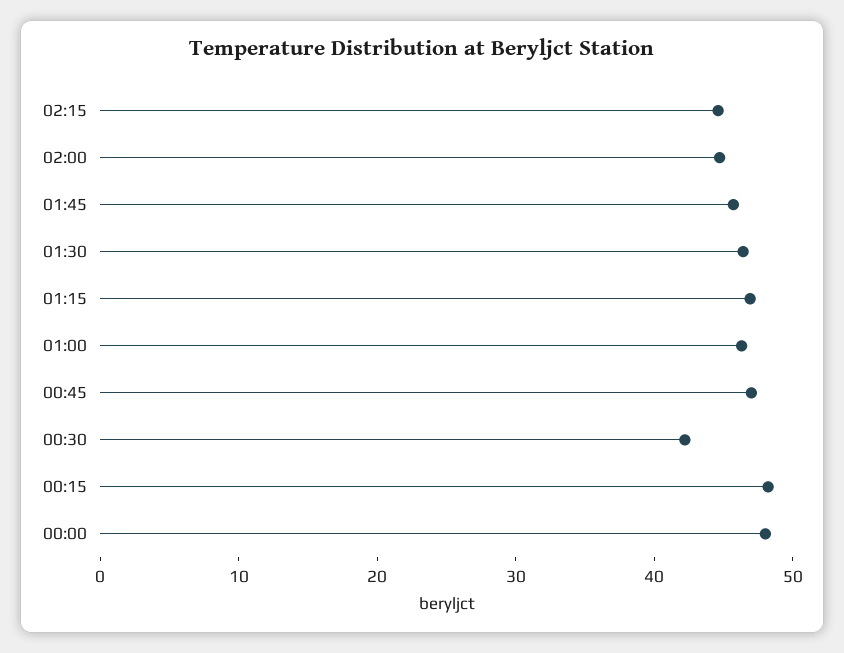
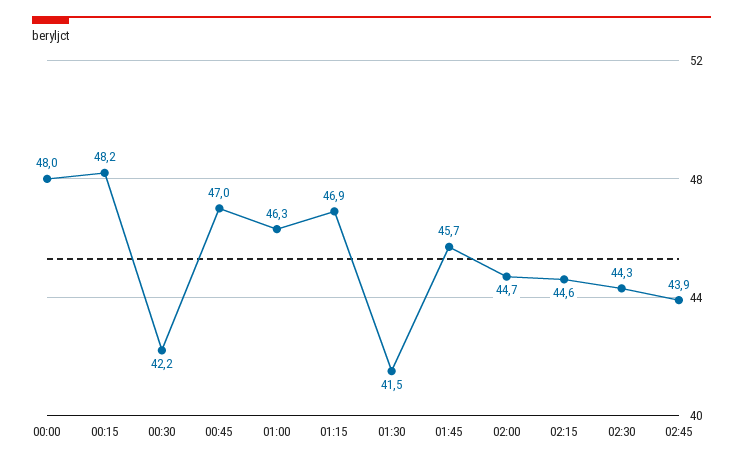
01:30: 46 -> 41.5
02:30: none -> 44.3
02:45: none -> 43.9

